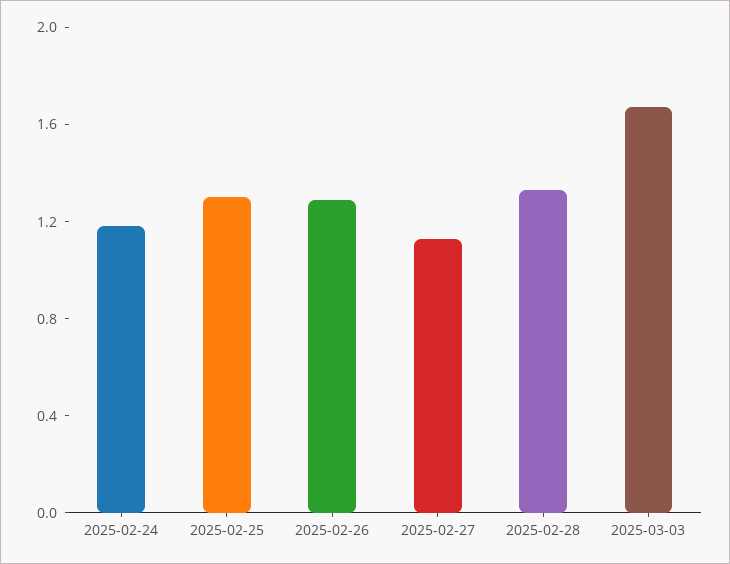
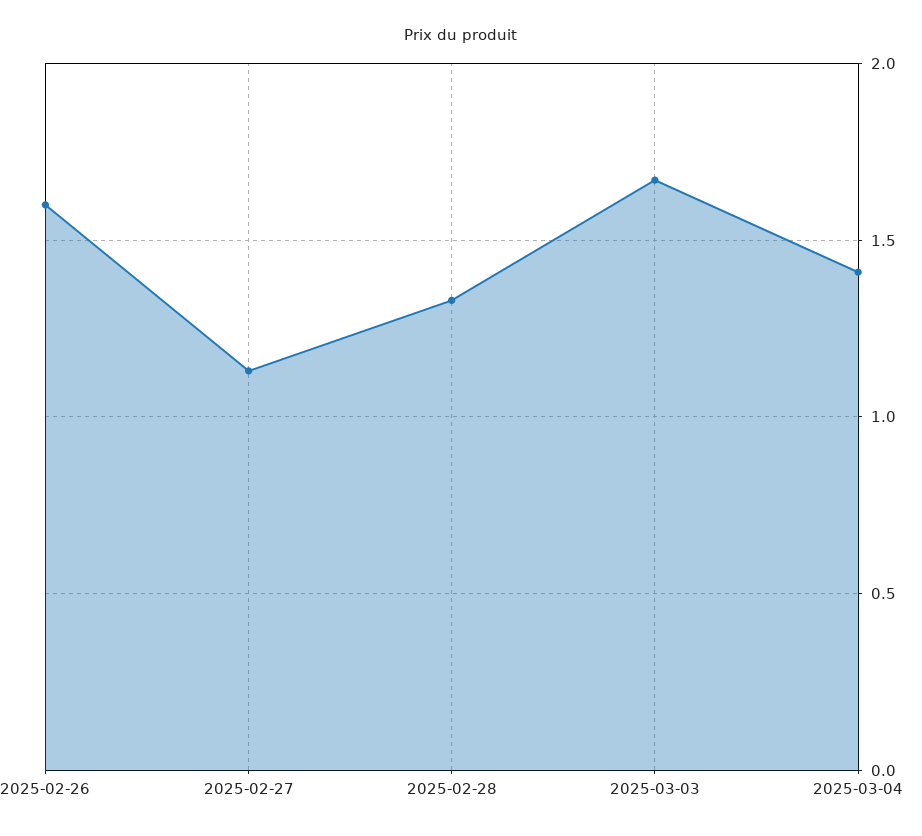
2025-02-24: 1.2 -> none
2025-02-25: 1.3 -> none
2025-02-26: 1.3 -> 1.6
2025-03-04: none -> 1.4

